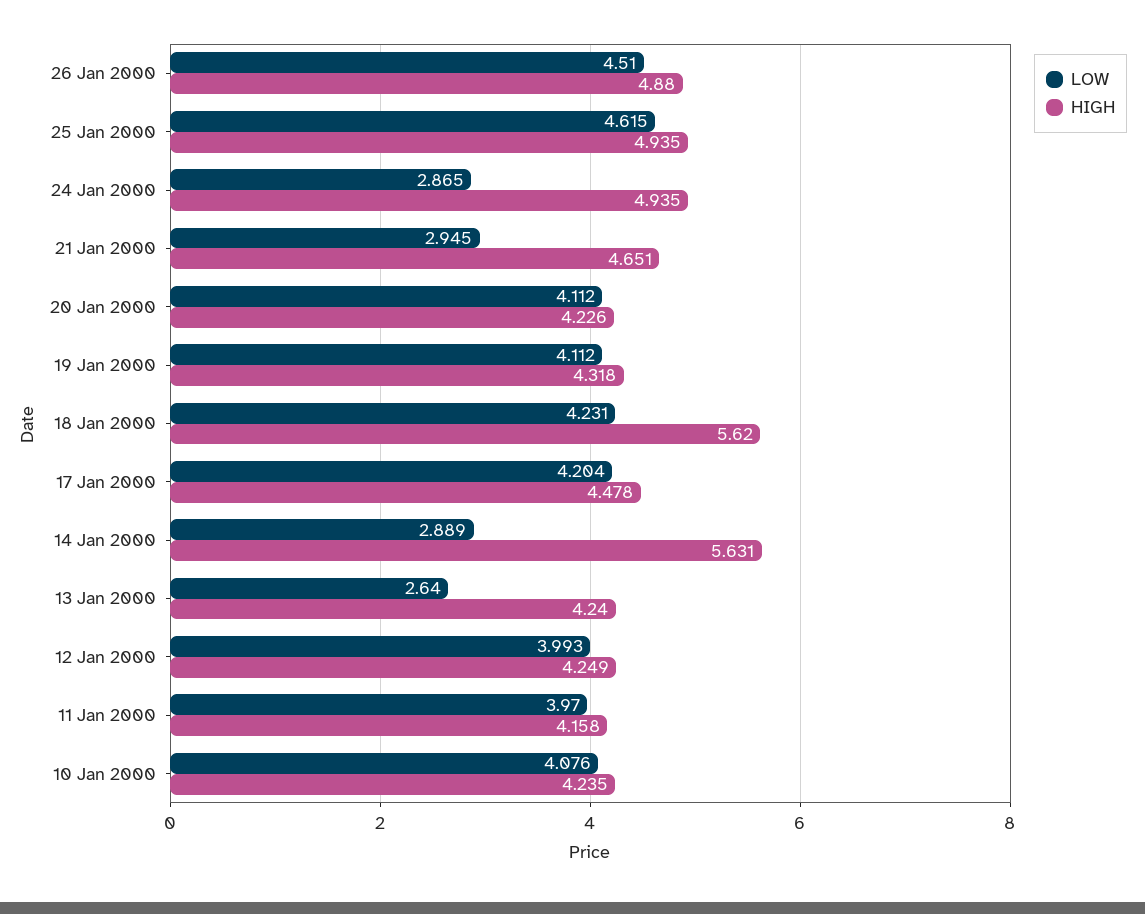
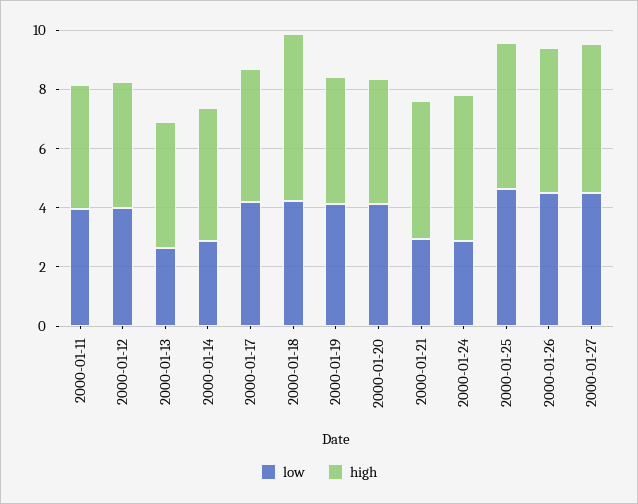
HIGH, 14 Jan 2000: 5.631 -> 4.5
LOW, 10 Jan 2000: 4.076 -> none
HIGH, 10 Jan 2000: 4.235 -> none
LOW, 2000-01-27: none -> 4.5
HIGH, 2000-01-27: none -> 5

